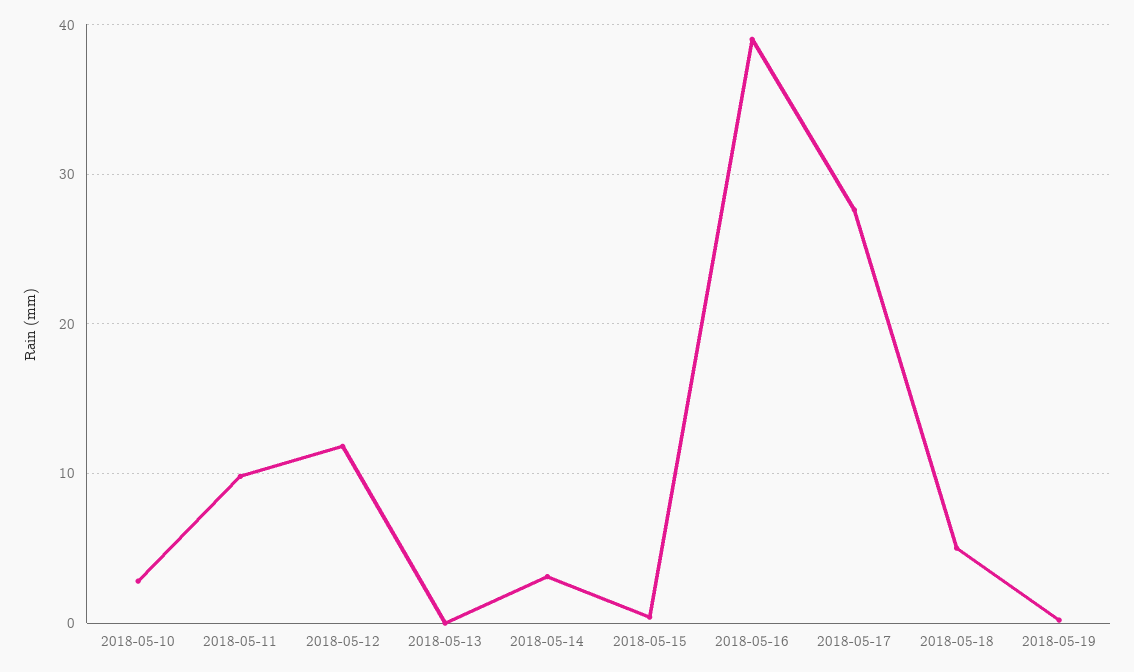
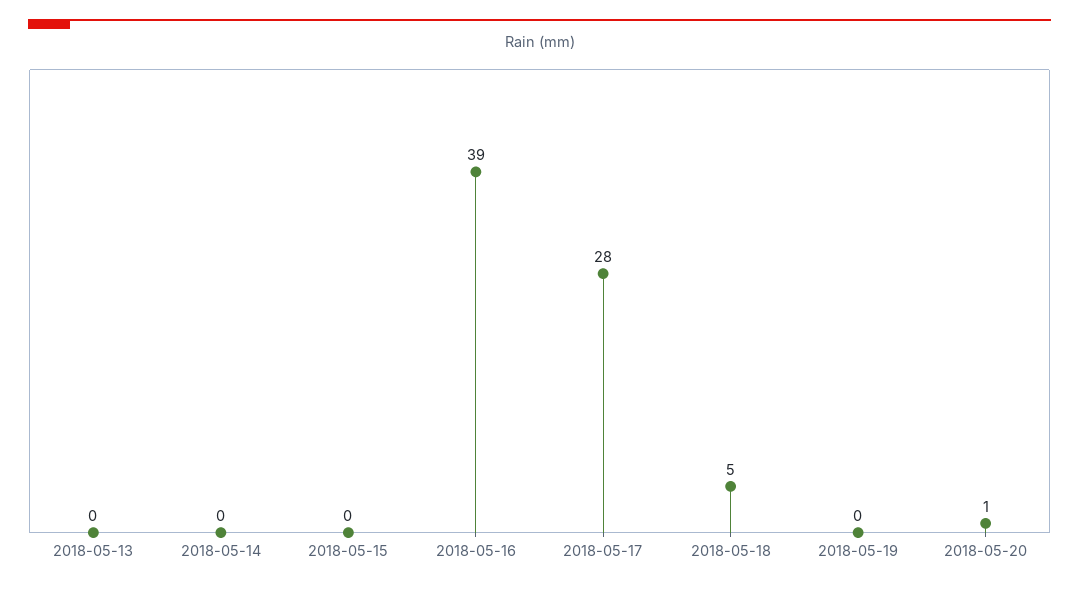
2018-05-10: 3 -> none
2018-05-11: 10 -> none
2018-05-12: 12 -> none
2018-05-14: 3 -> 0
2018-05-20: none -> 1

